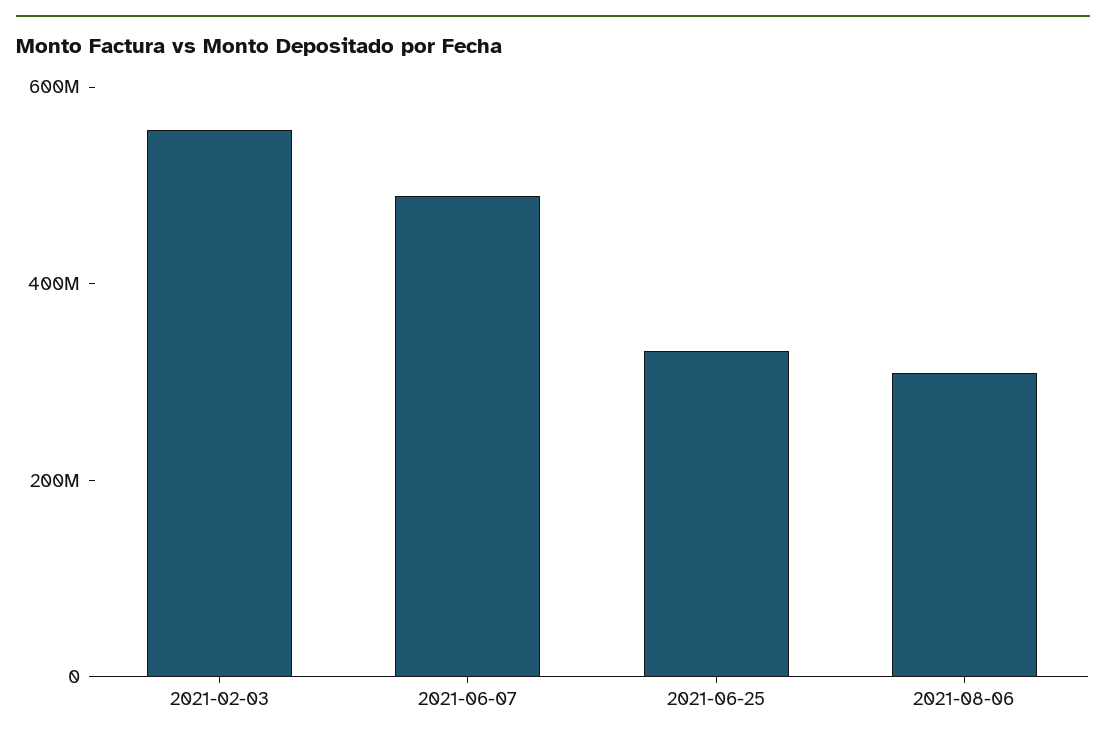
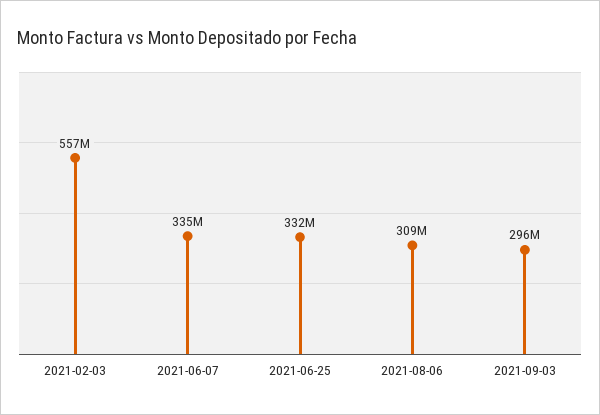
2021-06-07: 500000000 -> 335000000
2021-09-03: none -> 296000000

